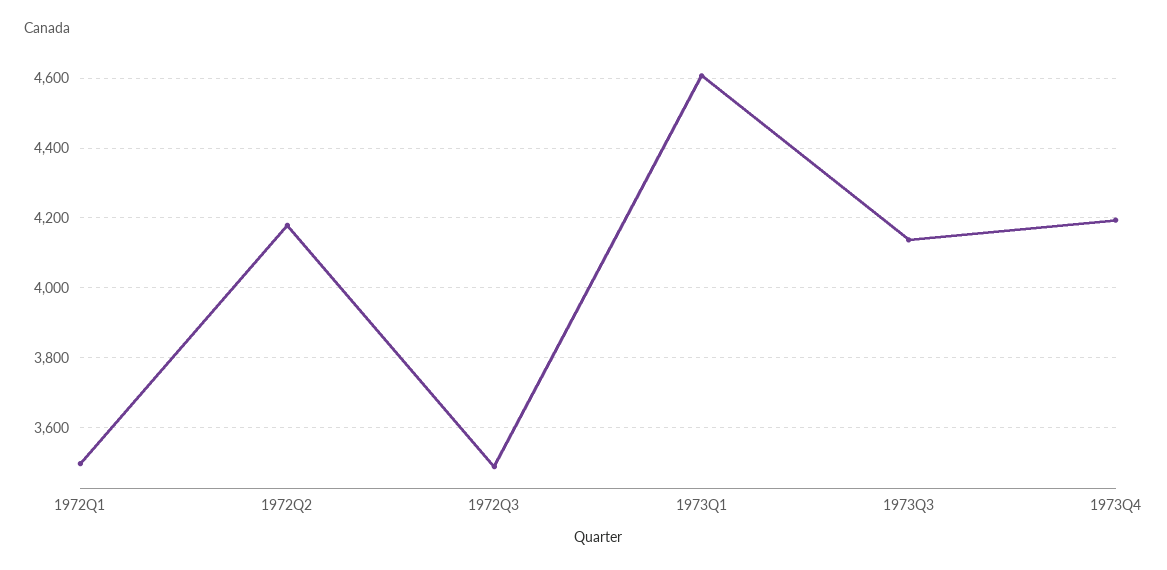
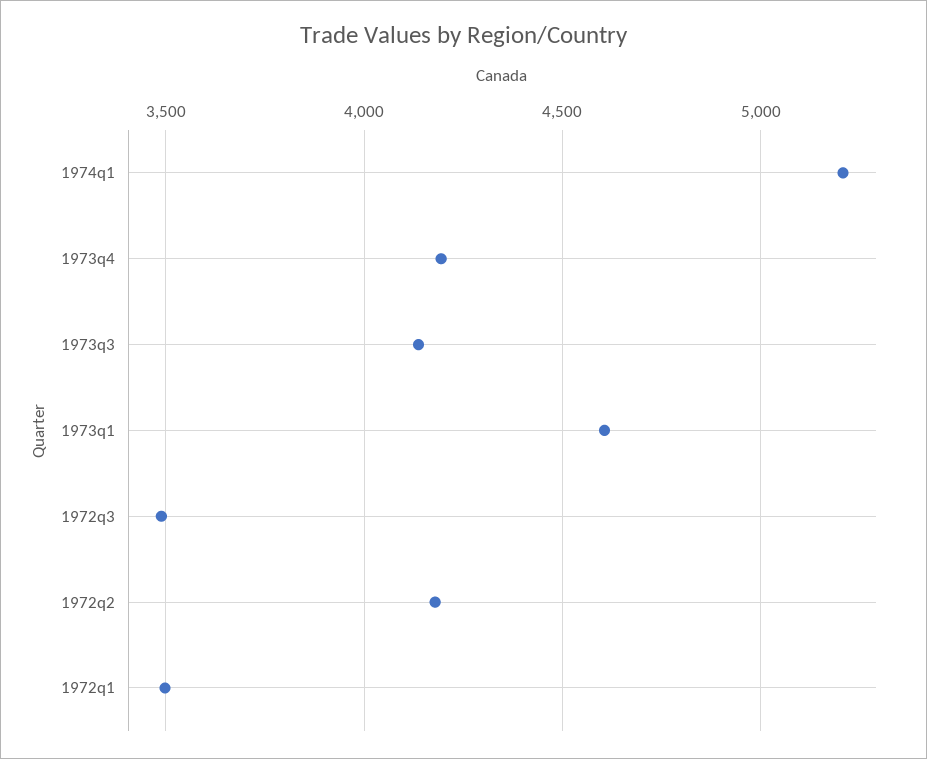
1974q1: none -> 5200

